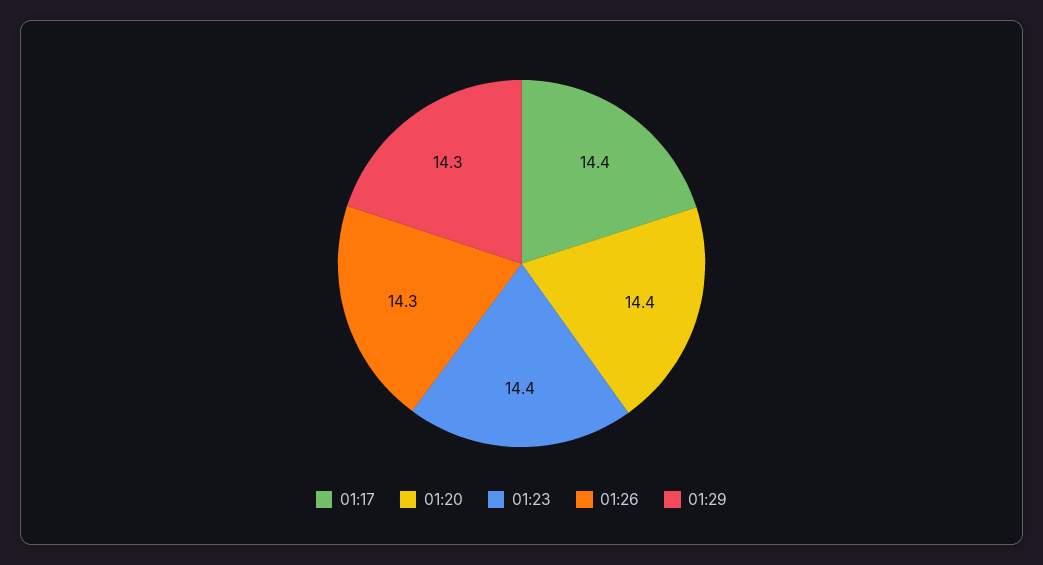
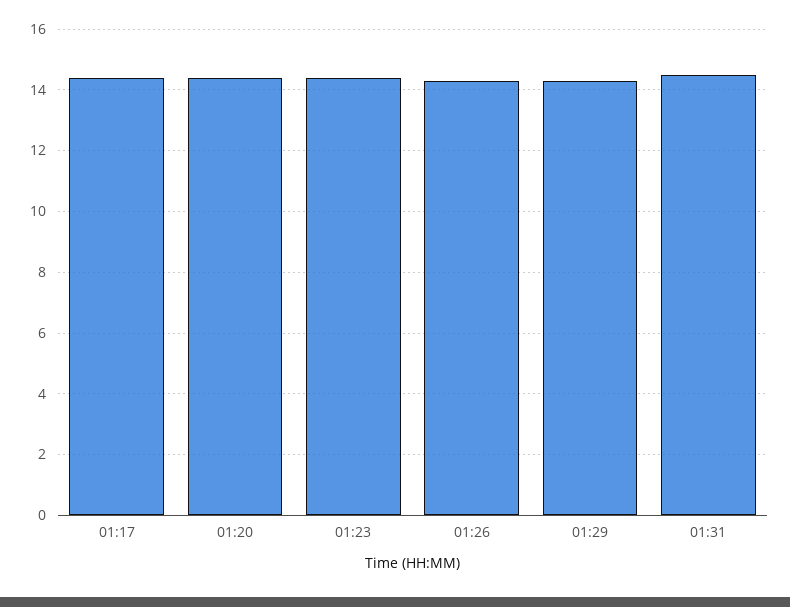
01:31: none -> 14.5

